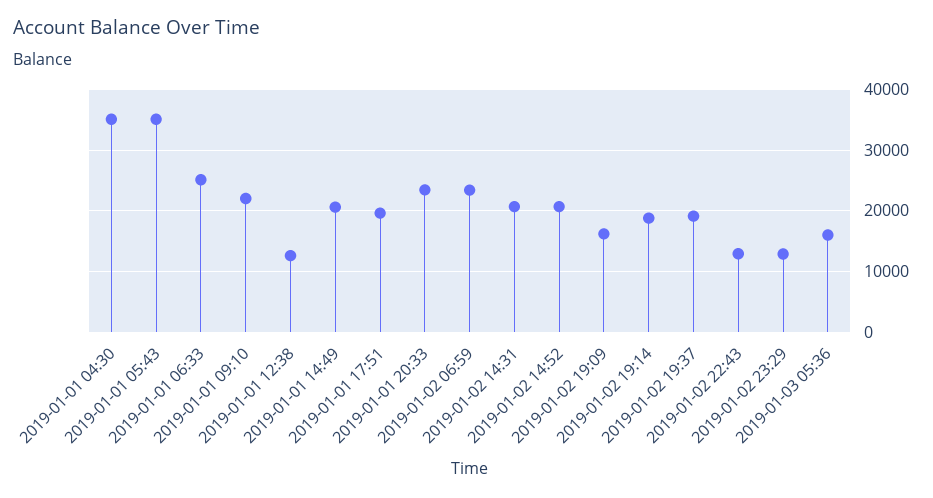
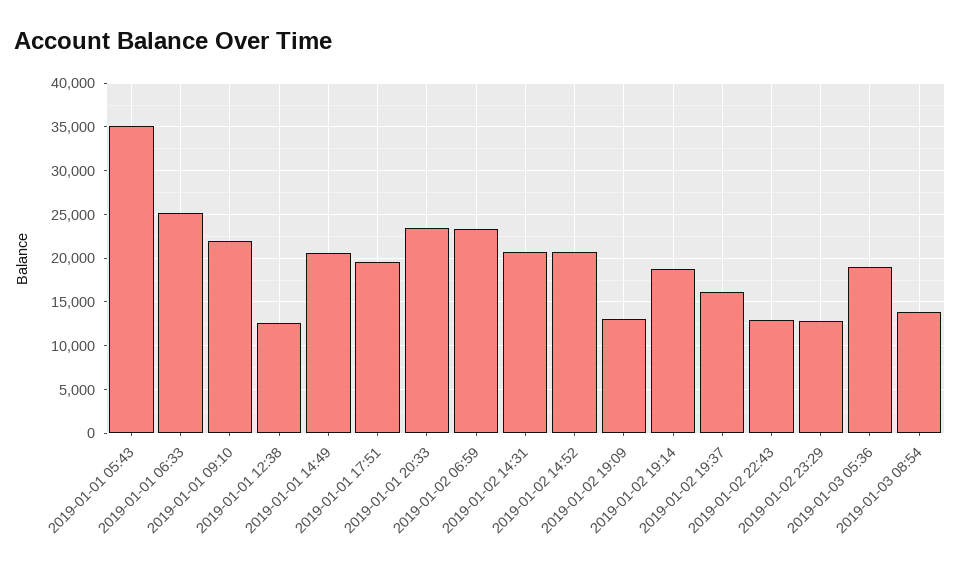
2019-01-01 04:30: 35000 -> none
2019-01-02 19:09: 16000 -> 13000
2019-01-02 19:37: 19000 -> 16000
2019-01-03 05:36: 16000 -> 19000
2019-01-03 08:54: none -> 14000

